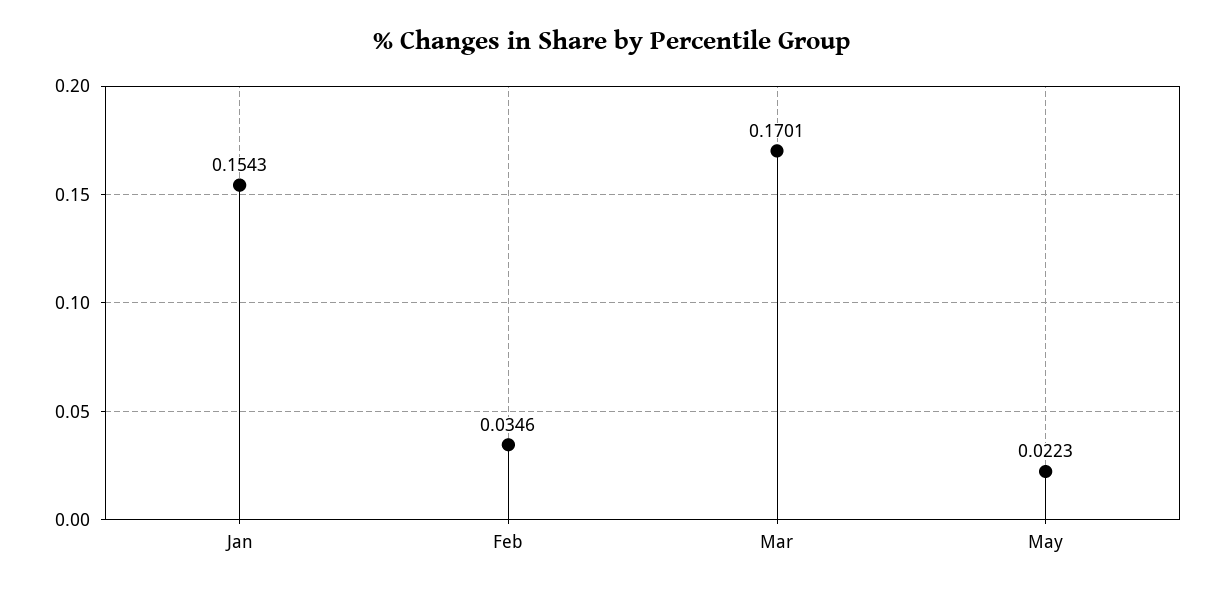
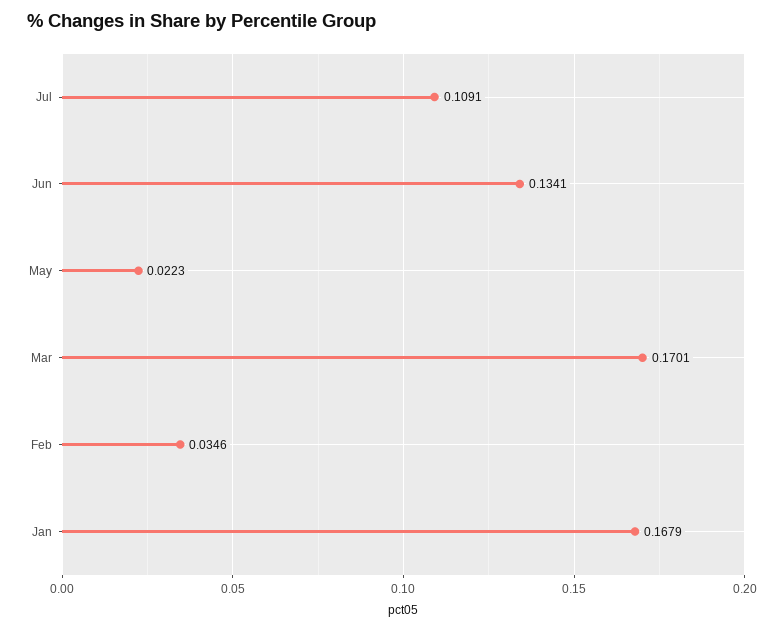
Jan: 0.1543 -> 0.1679
Jul: none -> 0.1091
Jun: none -> 0.1341

